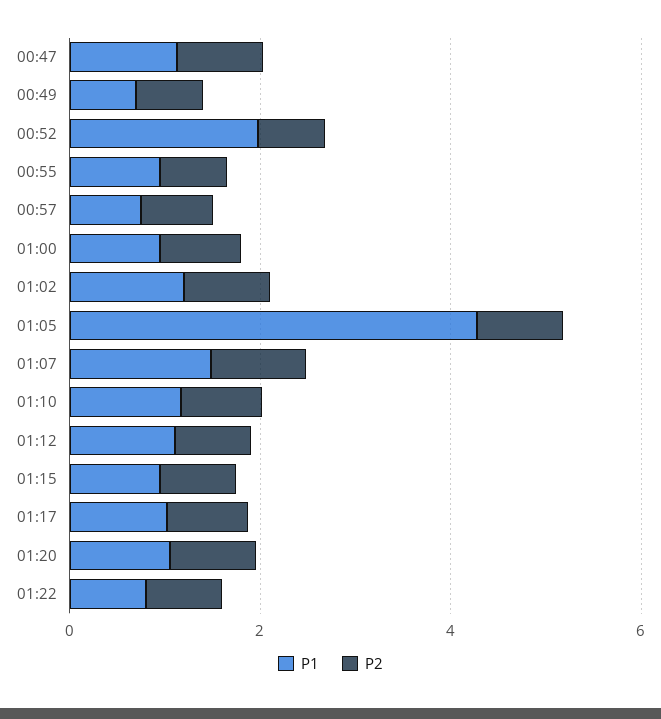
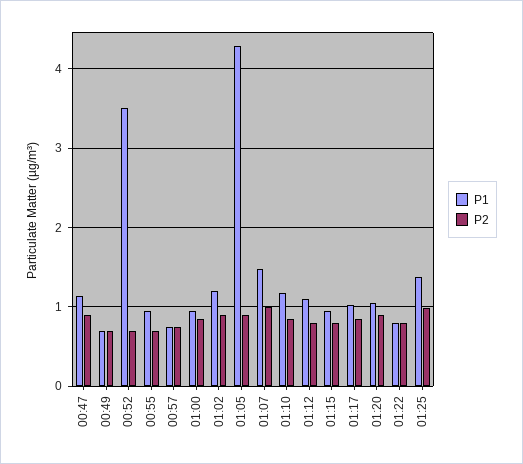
P1, 00:52: 2 -> 3.5
P1, 01:25: none -> 1.4
P2, 01:25: none -> 1

